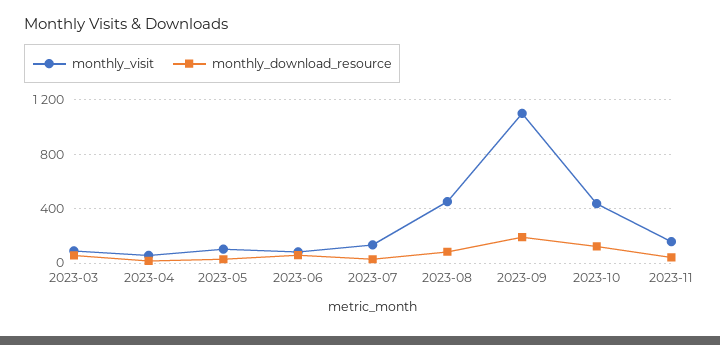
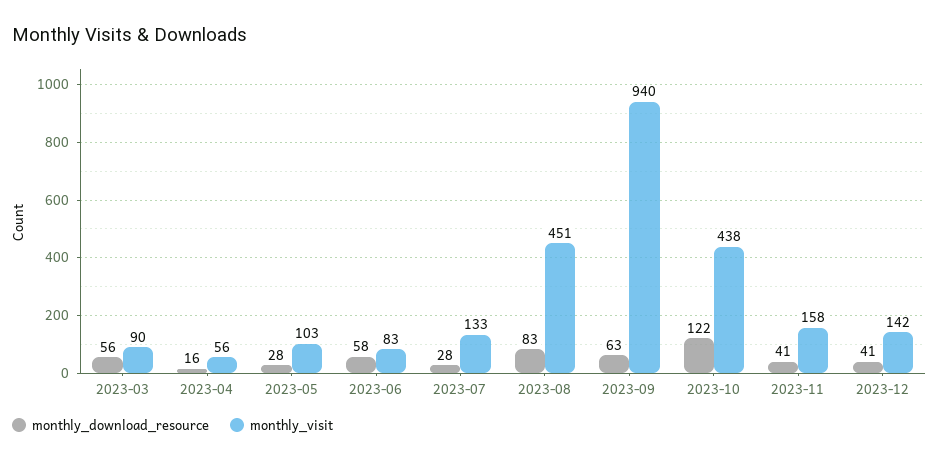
monthly_visit, 2023-09: 1100 -> 940
monthly_download_resource, 2023-09: 200 -> 63
monthly_download_resource, 2023-12: none -> 41
monthly_visit, 2023-12: none -> 142

